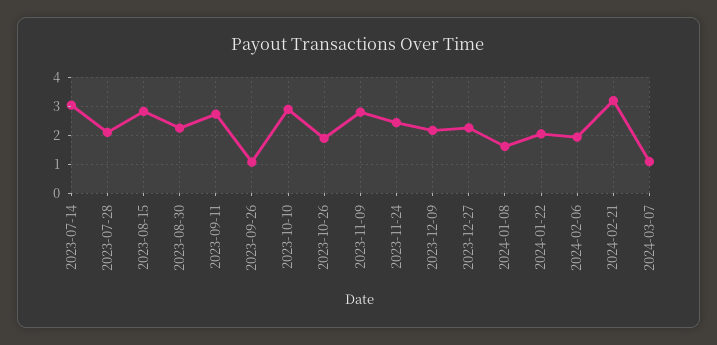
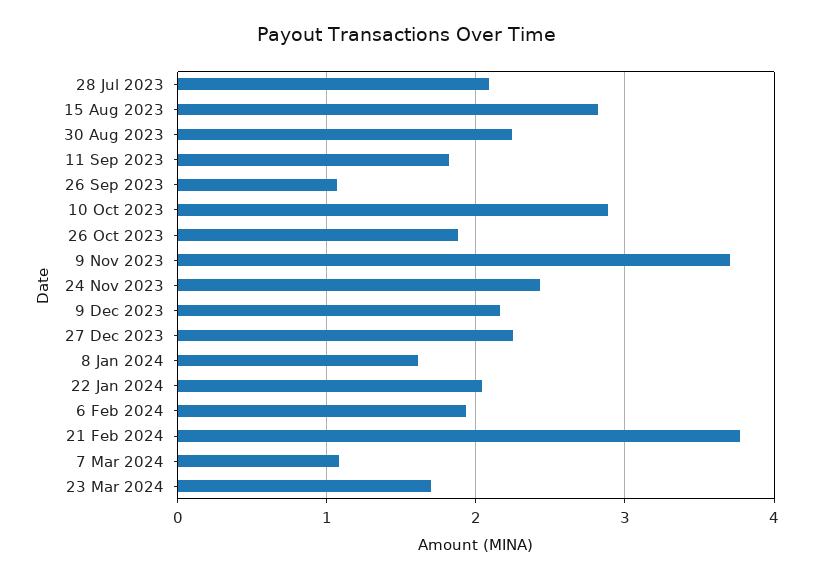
2023-07-14: 3 -> none
2023-09-11: 2.75 -> 1.8
2023-11-09: 2.75 -> 3.7
2024-02-21: 3.25 -> 3.8
23 Mar 2024: none -> 1.7

